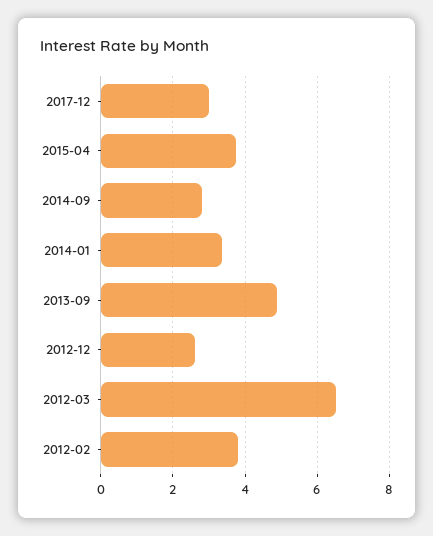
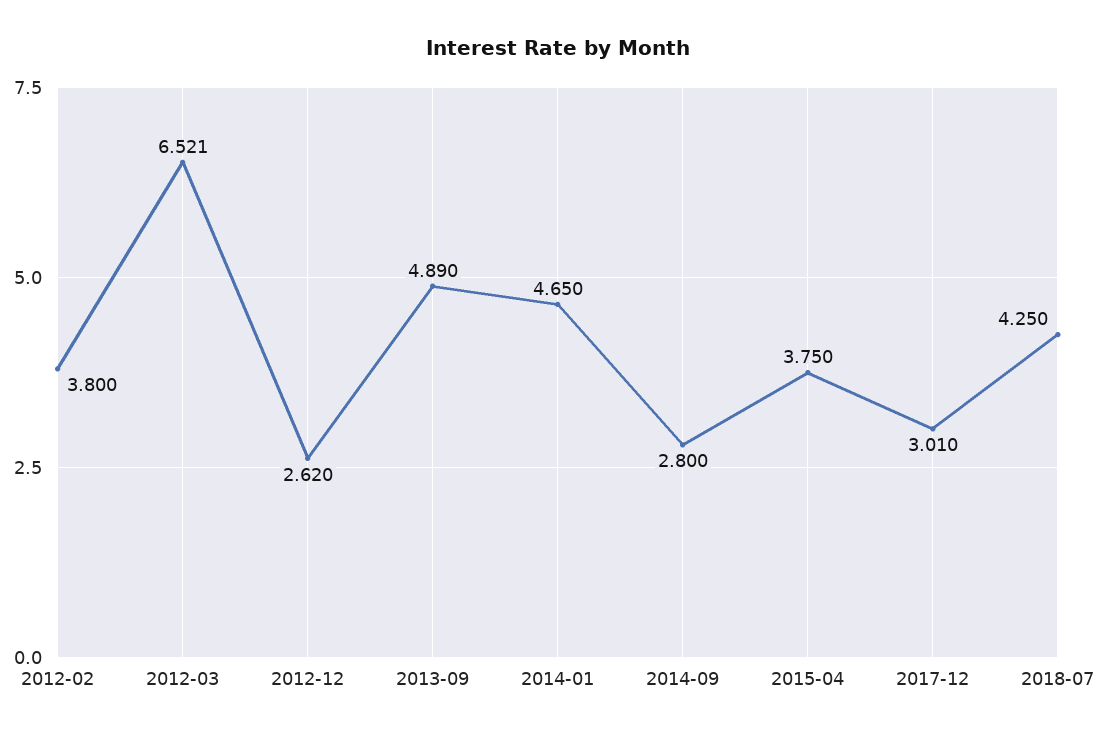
2014-01: 3.4 -> 4.65
2018-07: none -> 4.25

